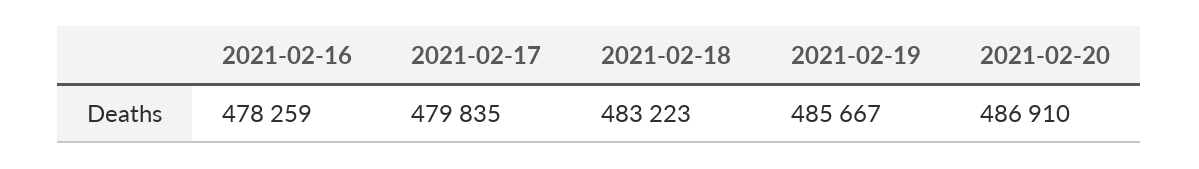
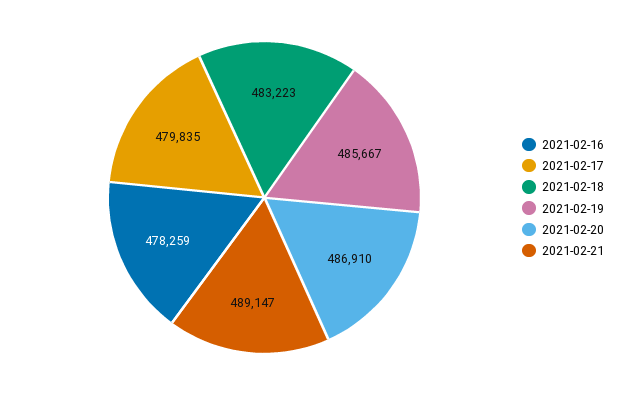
2021-02-21: none -> 489147

